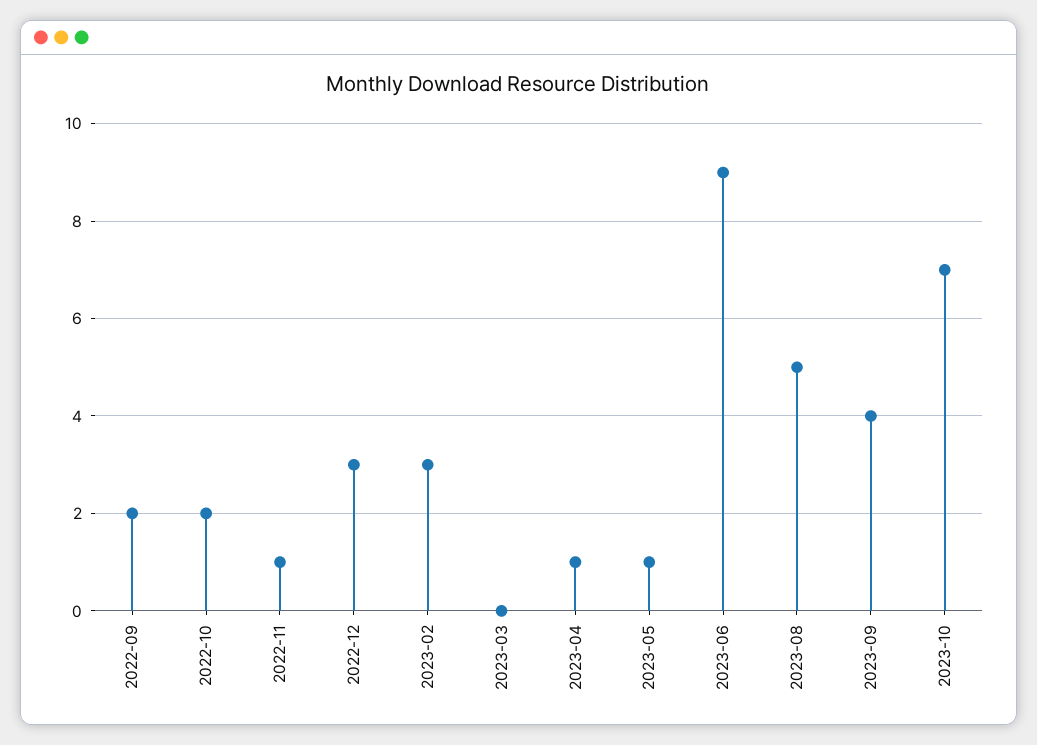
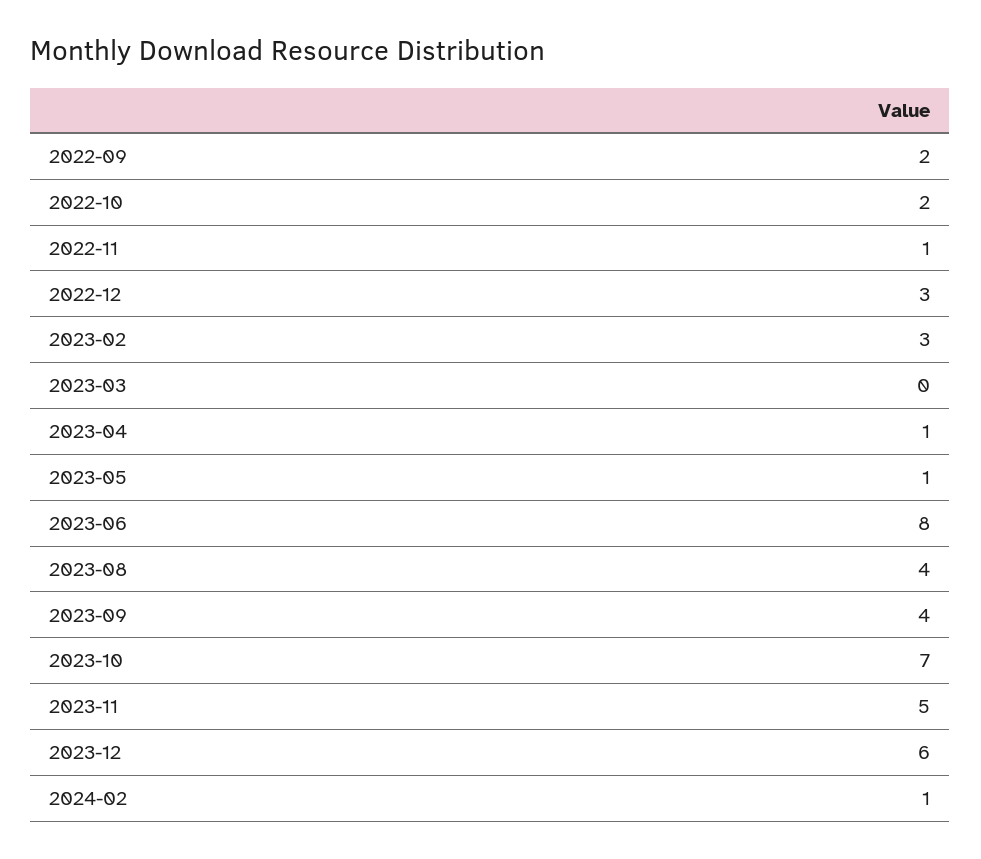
2023-06: 9 -> 8
2023-08: 5 -> 4
2023-11: none -> 5
2023-12: none -> 6
2024-02: none -> 1

